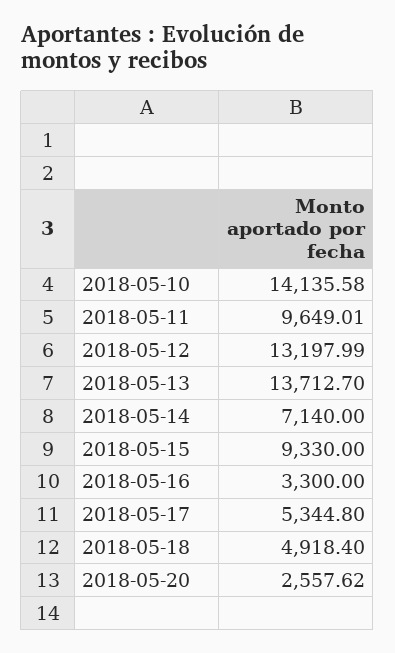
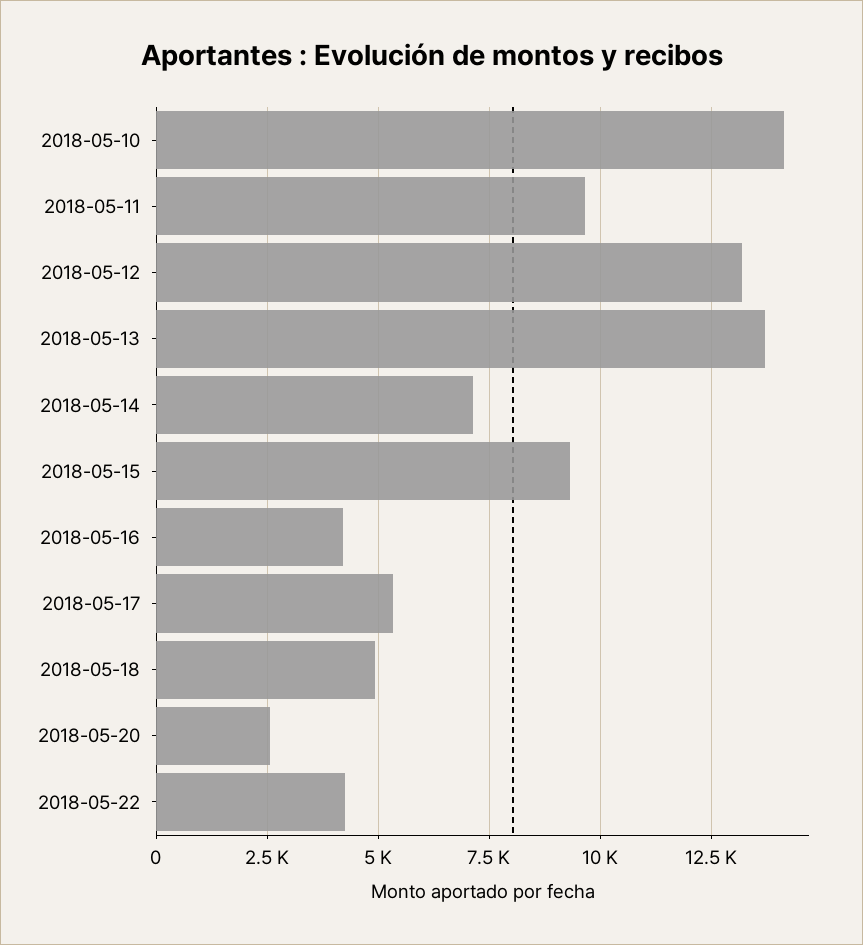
2018-05-16: 3300 -> 4250
2018-05-22: none -> 4250

